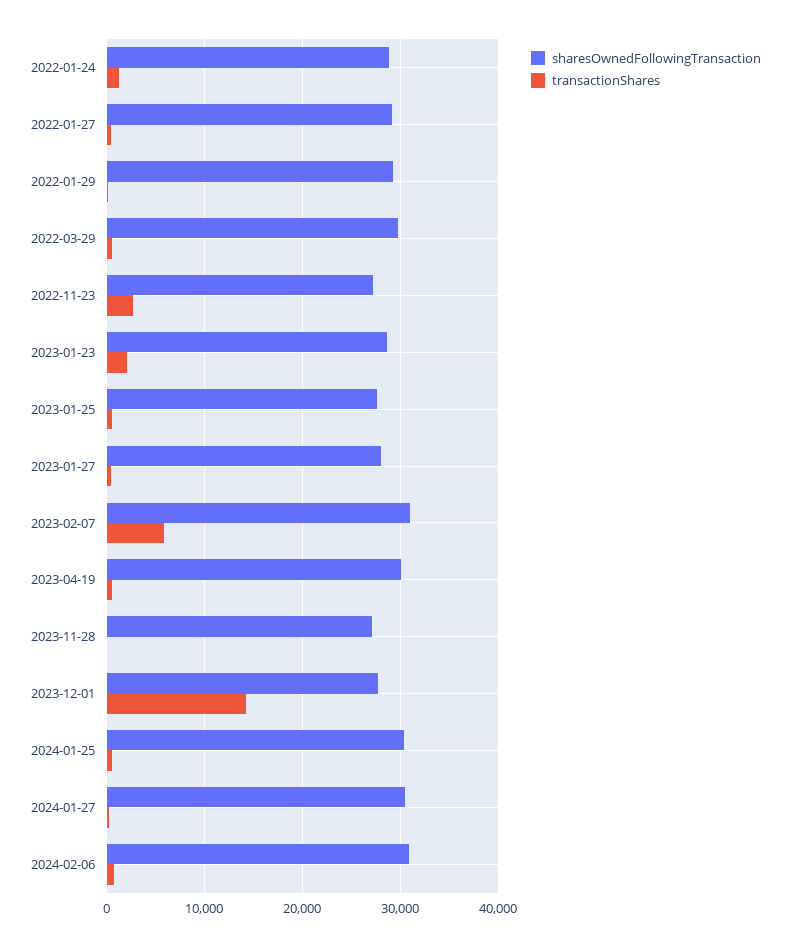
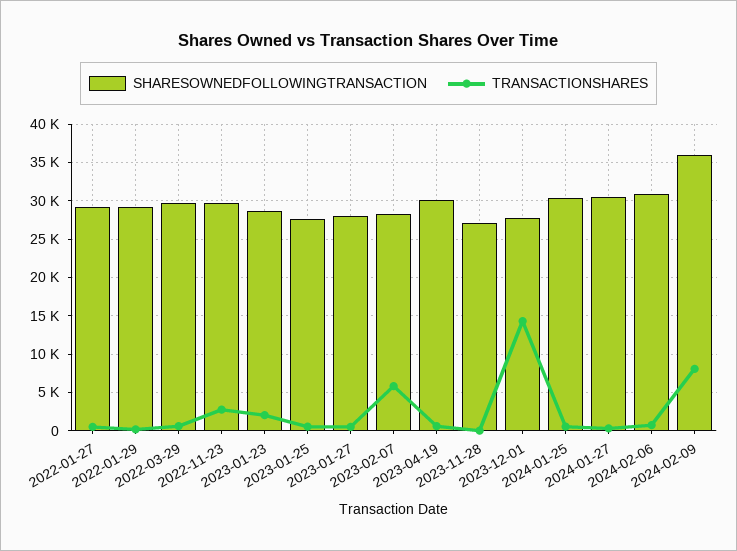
sharesOwnedFollowingTransaction, 2022-01-24: 29000 -> none
transactionShares, 2022-01-24: 1000 -> none
sharesOwnedFollowingTransaction, 2022-11-23: 27000 -> 30000
sharesOwnedFollowingTransaction, 2023-02-07: 31000 -> 28000
sharesOwnedFollowingTransaction, 2024-02-09: none -> 36000
transactionShares, 2024-02-09: none -> 8000

